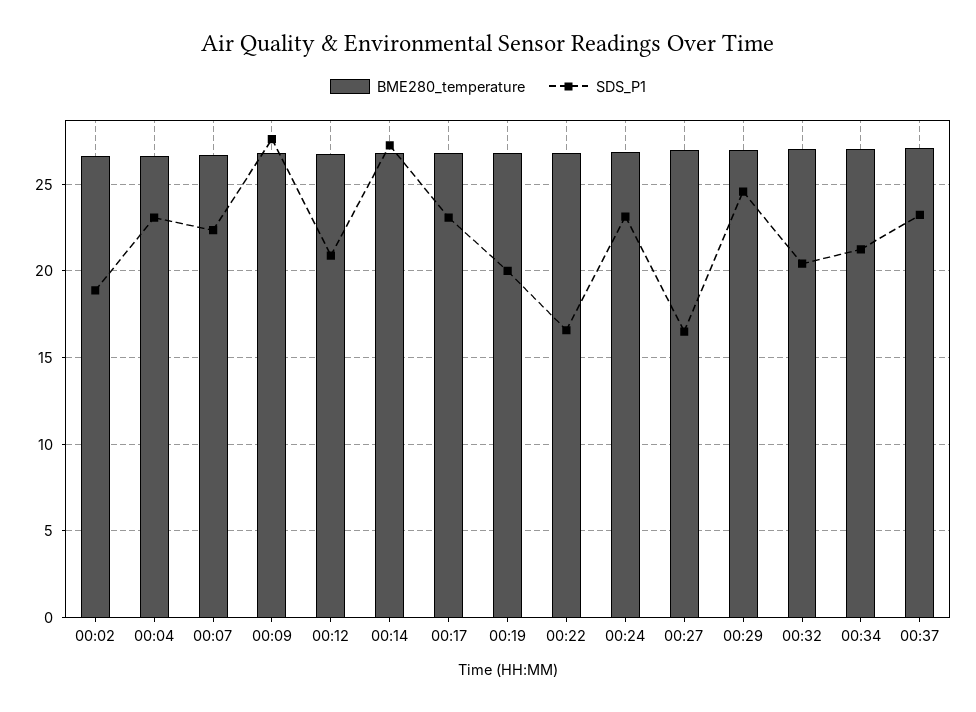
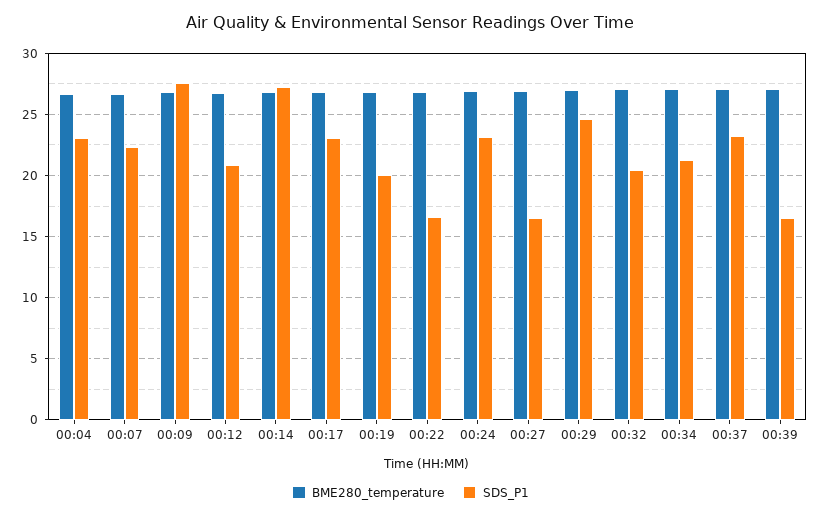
BME280_temperature, 00:02: 26.5 -> none
SDS_P1, 00:02: 19 -> none
BME280_temperature, 00:39: none -> 27
SDS_P1, 00:39: none -> 16.5

